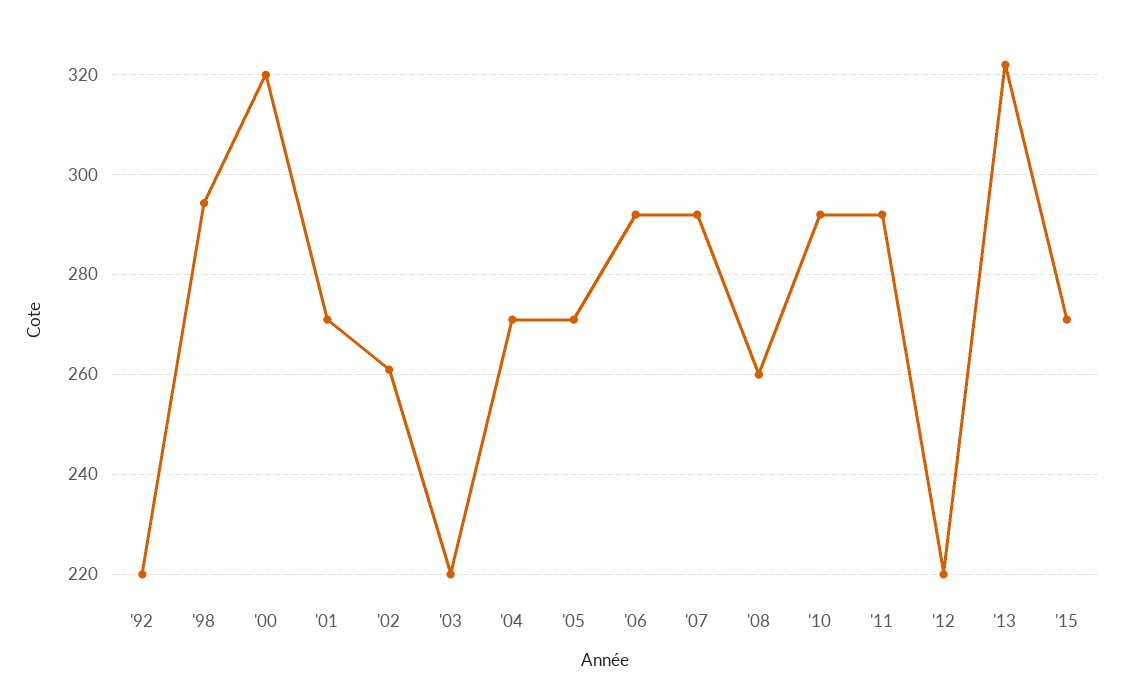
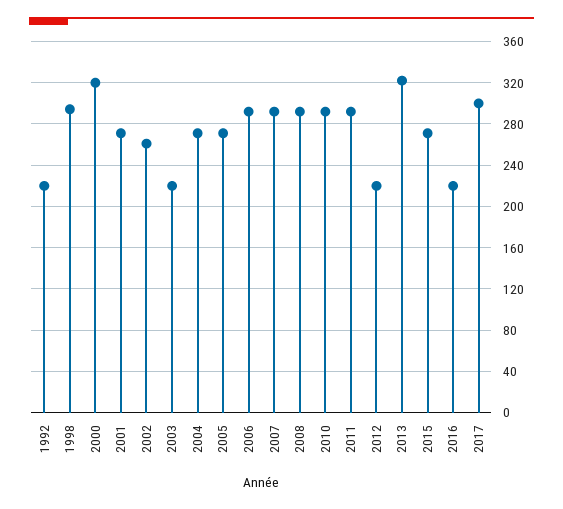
'08: 260 -> 290
2016: none -> 220
2017: none -> 300

